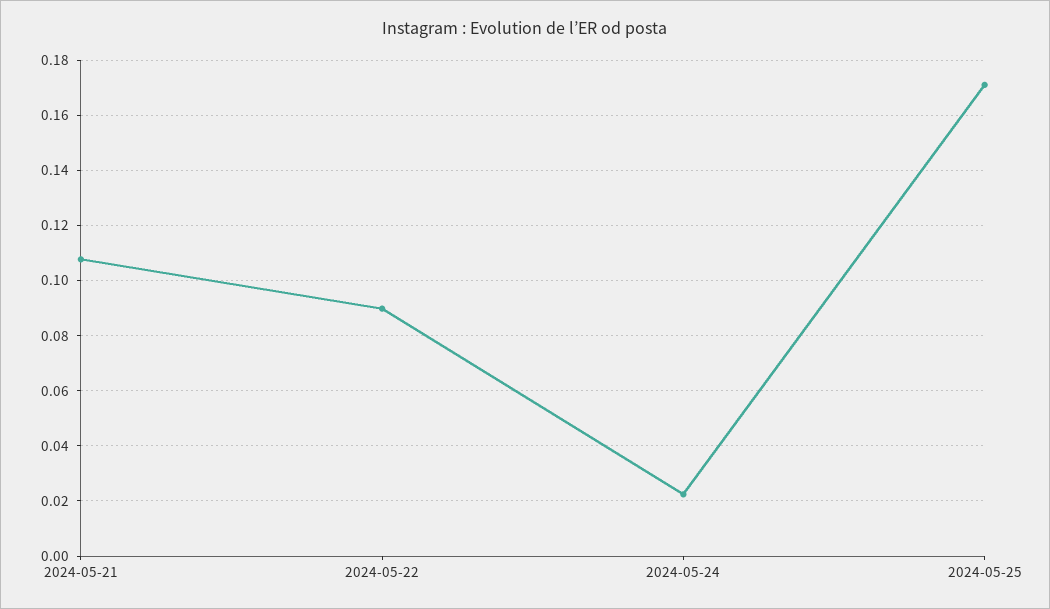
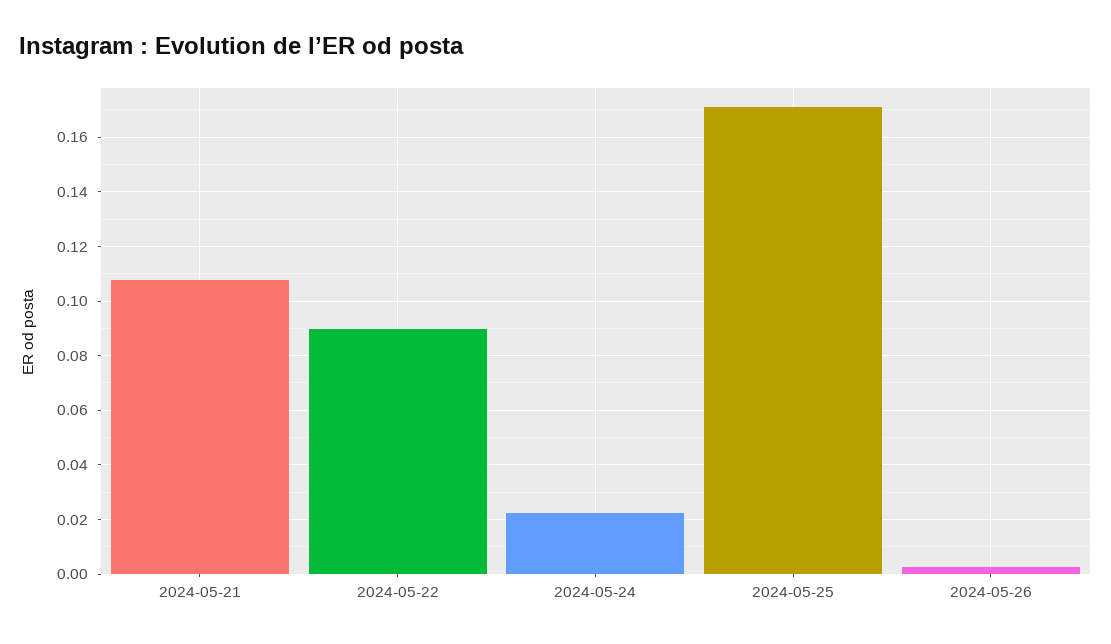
2024-05-26: none -> 0.0025

